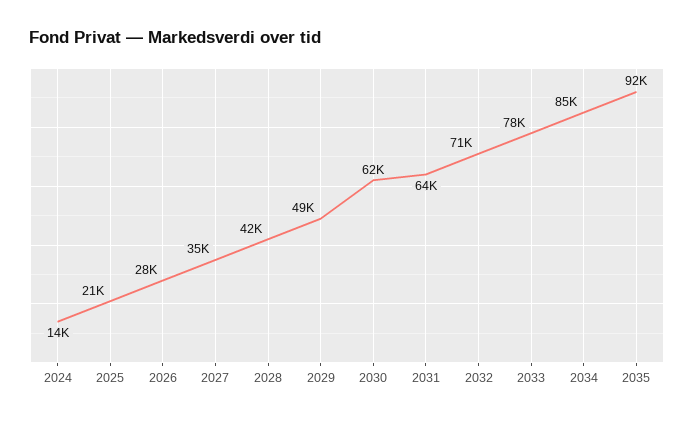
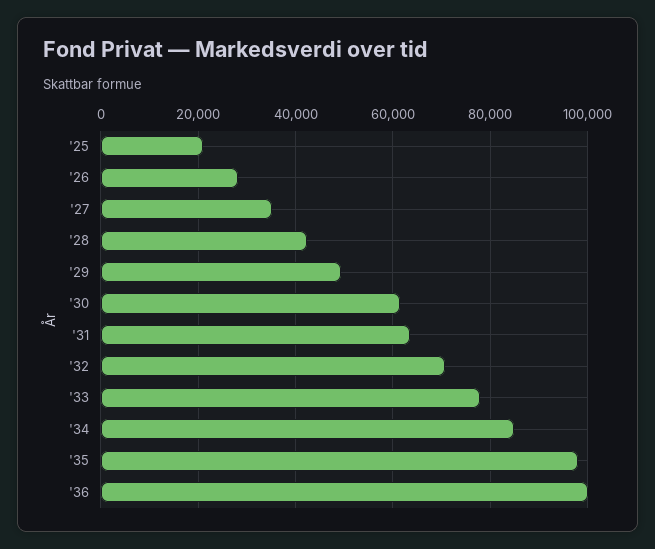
2024: 14000 -> none
2035: 92000 -> 98000
'36: none -> 100000

